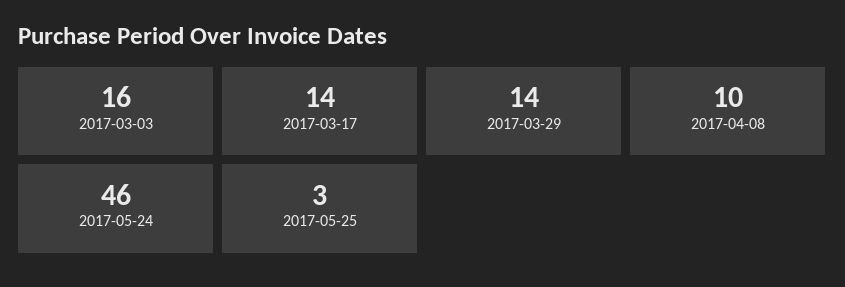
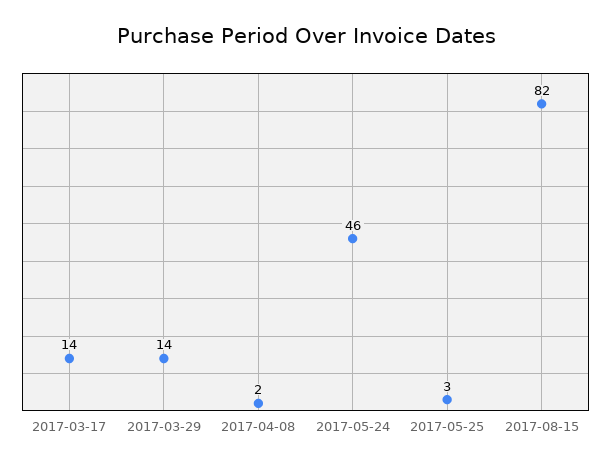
2017-03-03: 16 -> none
2017-04-08: 10 -> 2
2017-08-15: none -> 82

